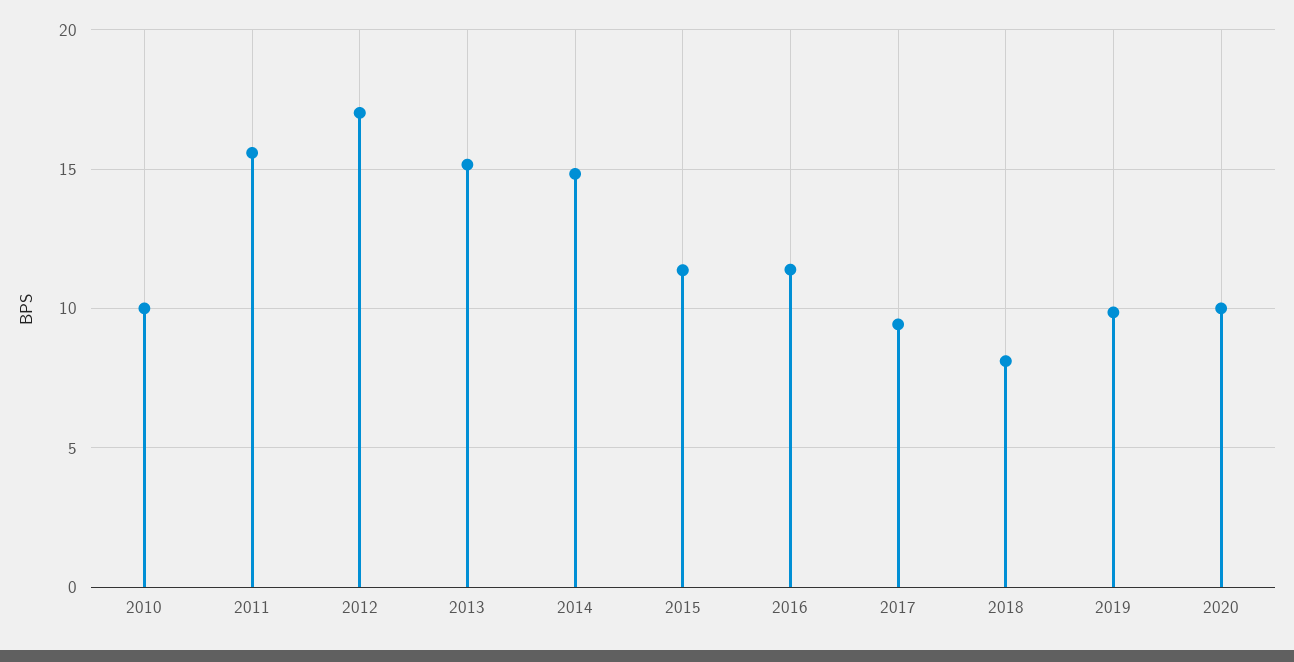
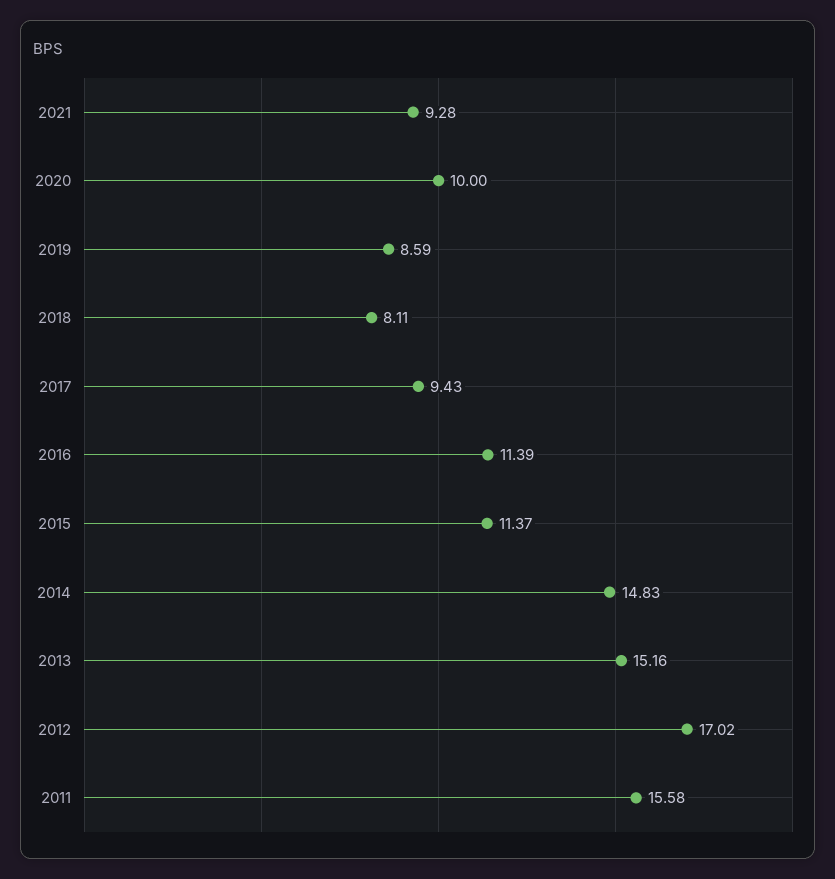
2010: 10 -> none
2019: 10 -> 8.59
2021: none -> 9.28

